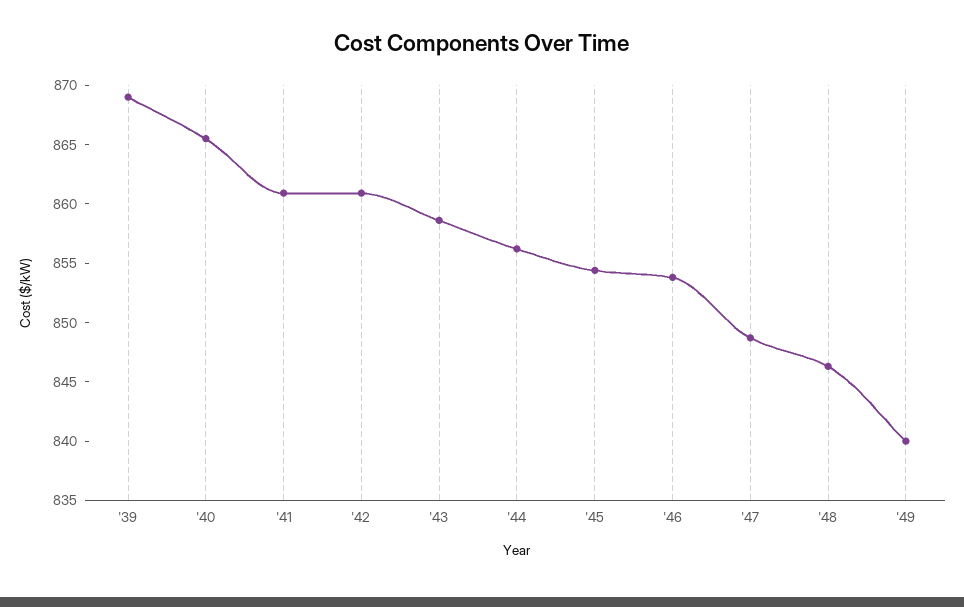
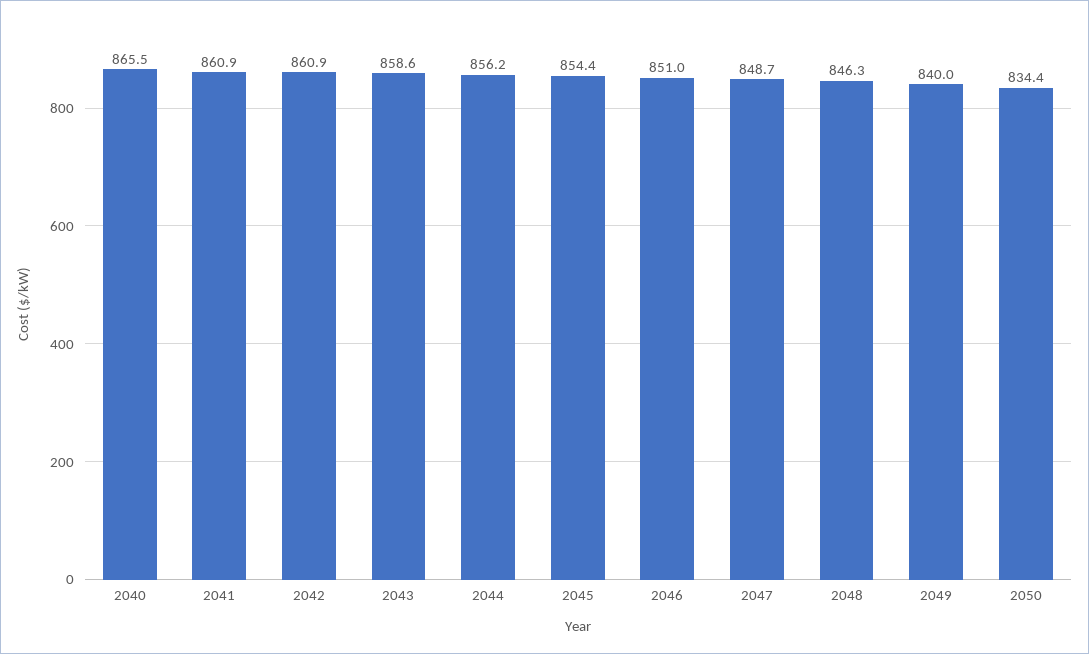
'39: 869 -> none
'46: 854 -> 851
2050: none -> 834.4

